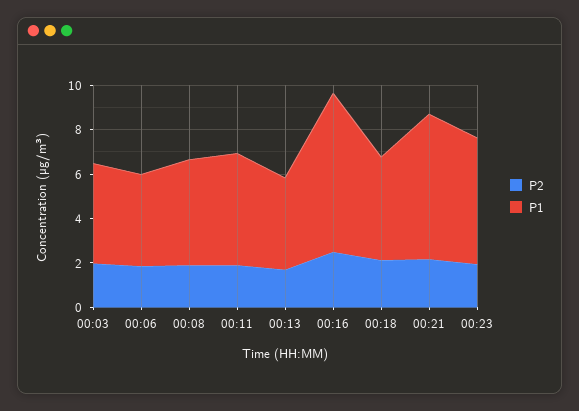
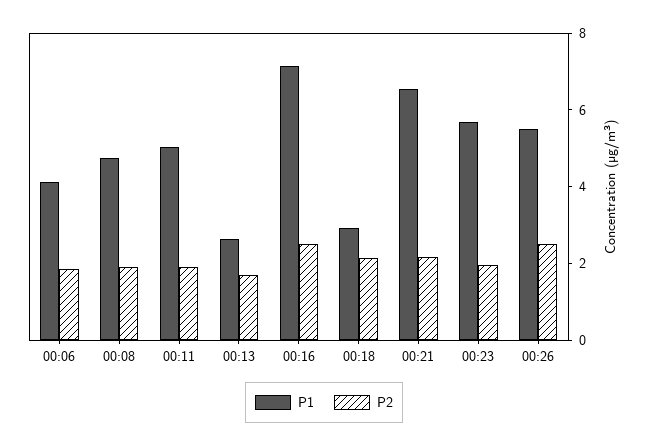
P2, 00:03: 2 -> none
P1, 00:03: 4.5 -> none
P1, 00:13: 4 -> 2.5
P1, 00:18: 4.5 -> 3
P1, 00:26: none -> 5.5
P2, 00:26: none -> 2.5

